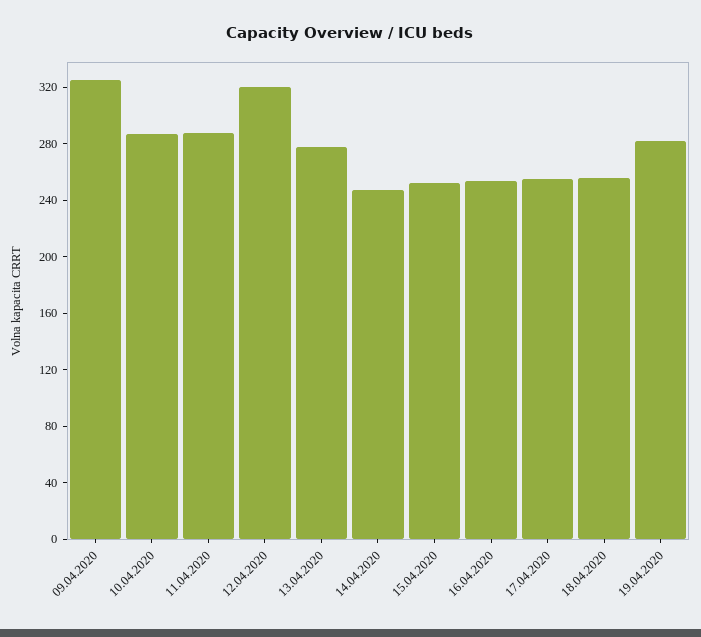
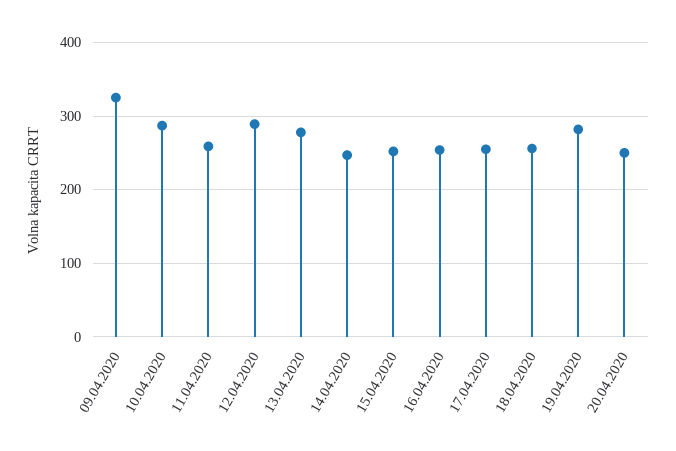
11.04.2020: 290 -> 260
12.04.2020: 320 -> 290
20.04.2020: none -> 250

